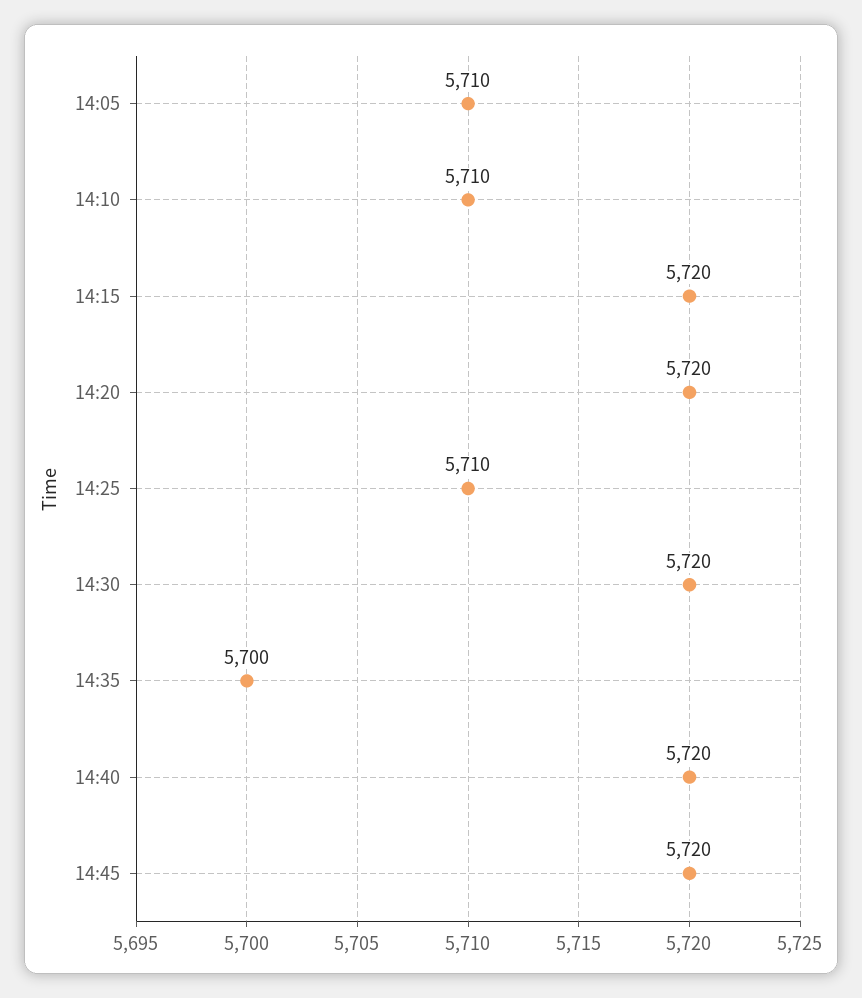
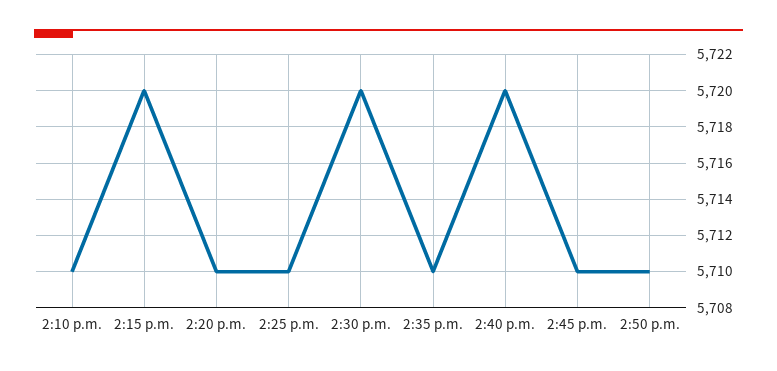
14:05: 5710 -> none
14:20: 5720 -> 5710
14:35: 5700 -> 5710
14:45: 5720 -> 5710
2:50 p.m.: none -> 5710

